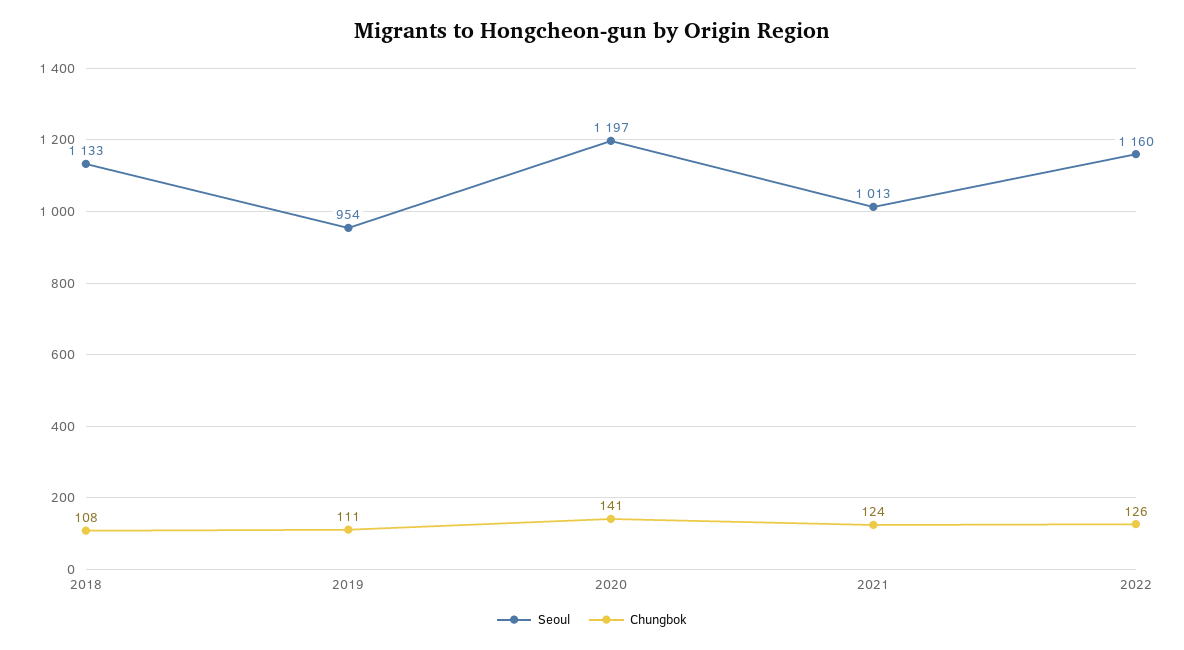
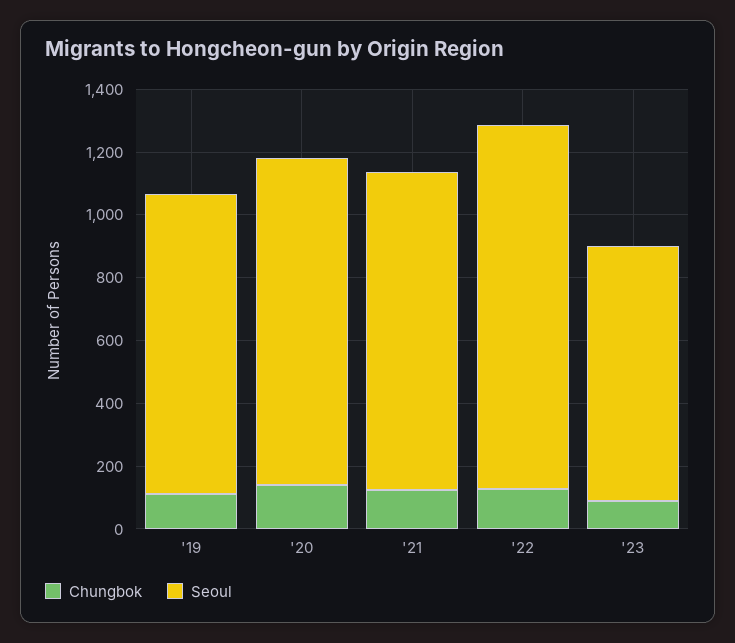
Seoul, 2018: 1133 -> none
Chungbok, 2018: 108 -> none
Seoul, 2020: 1197 -> 1050
Chungbok, '23: none -> 100
Seoul, '23: none -> 800

